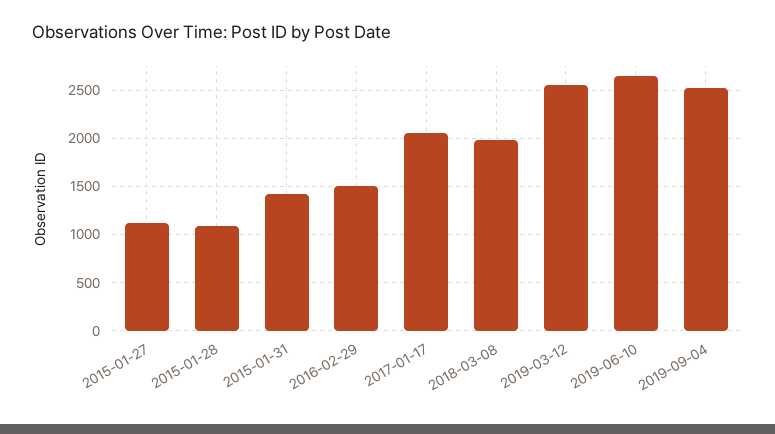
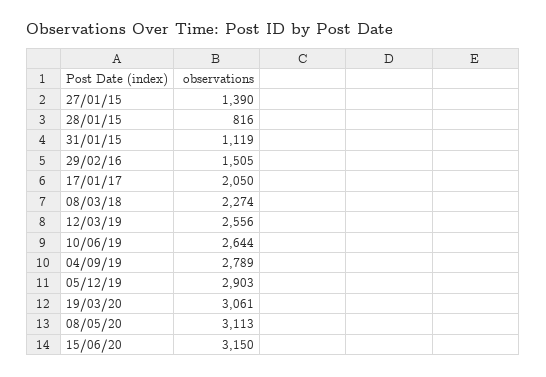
2015-01-27: 1100 -> 1390
2015-01-28: 1100 -> 816
2015-01-31: 1400 -> 1119
2018-03-08: 2000 -> 2274
2019-09-04: 2500 -> 2789
05/12/19: none -> 2903
19/03/20: none -> 3061
08/05/20: none -> 3113
15/06/20: none -> 3150

